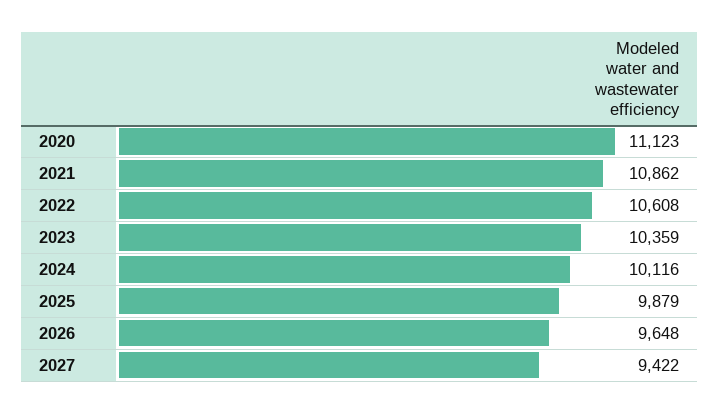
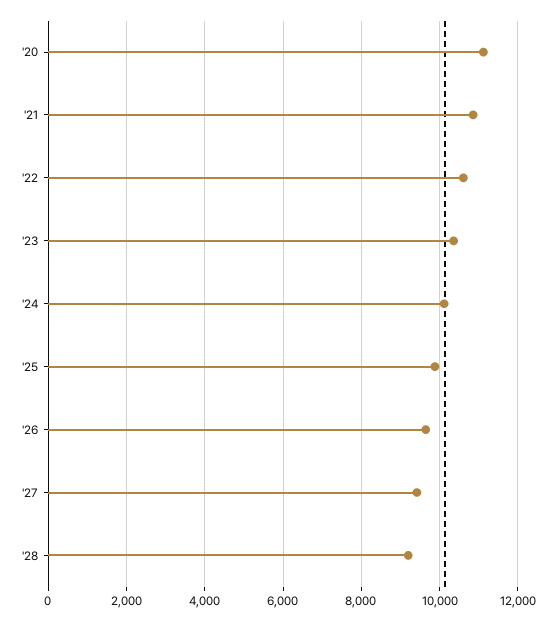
'28: none -> 9200

